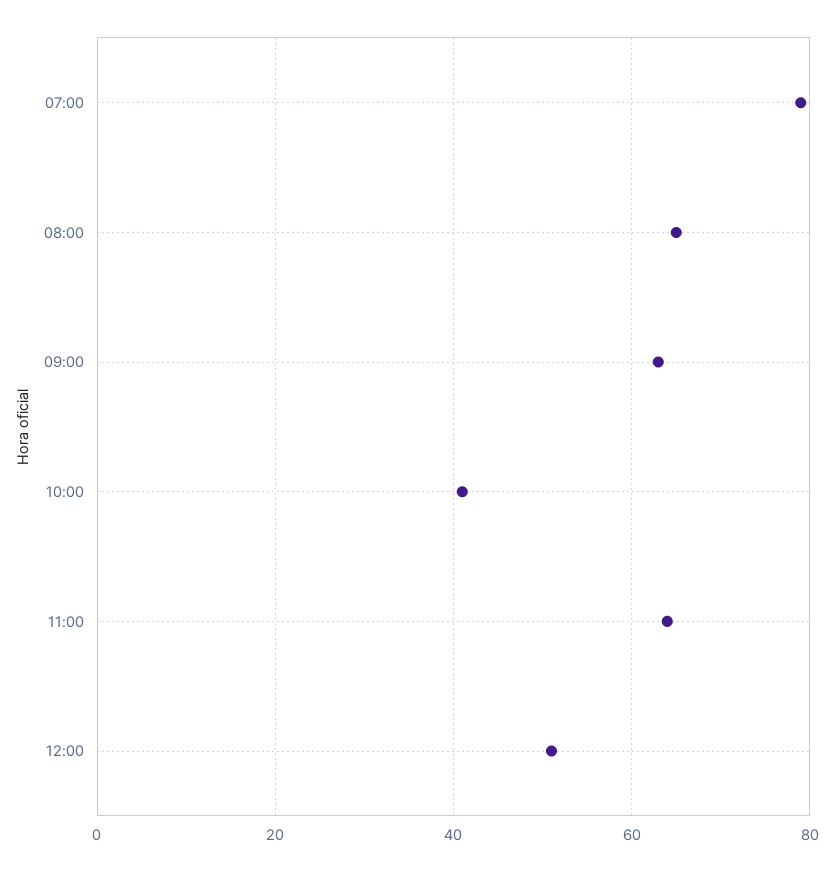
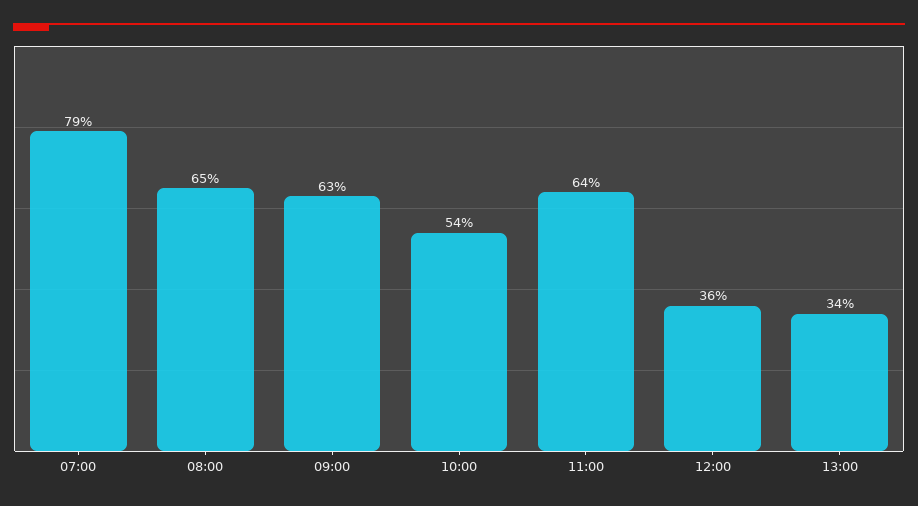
10:00: 40 -> 54
12:00: 50 -> 36
13:00: none -> 34

